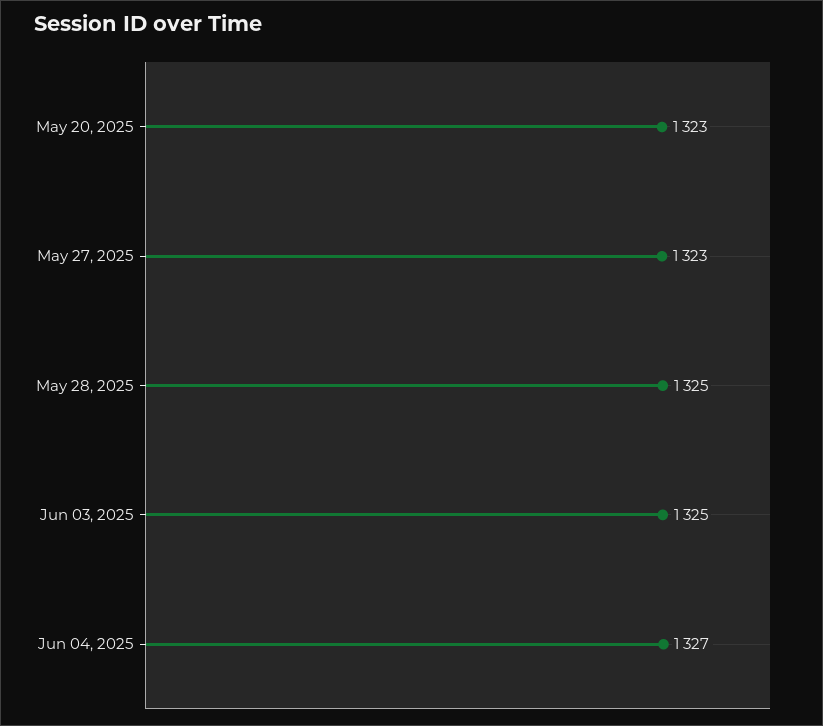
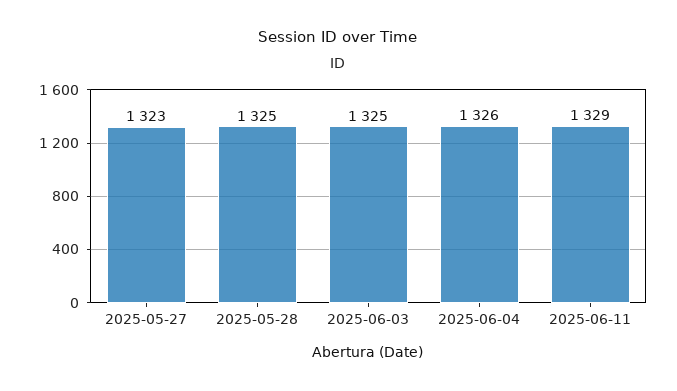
May 20, 2025: 1323 -> none
Jun 04, 2025: 1327 -> 1326
2025-06-11: none -> 1329

